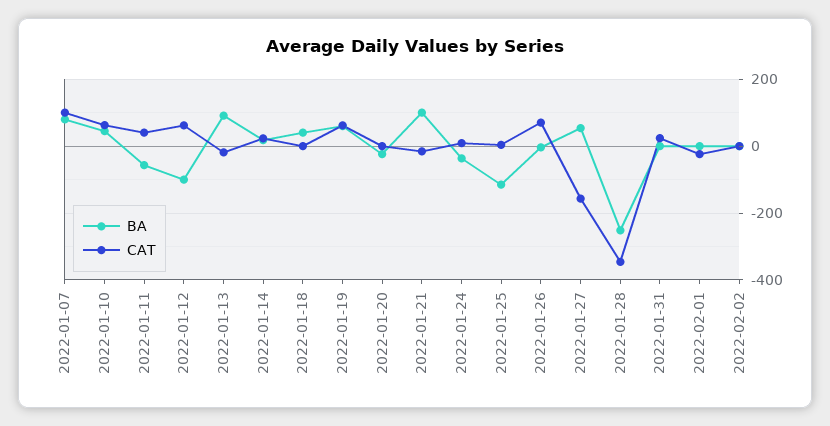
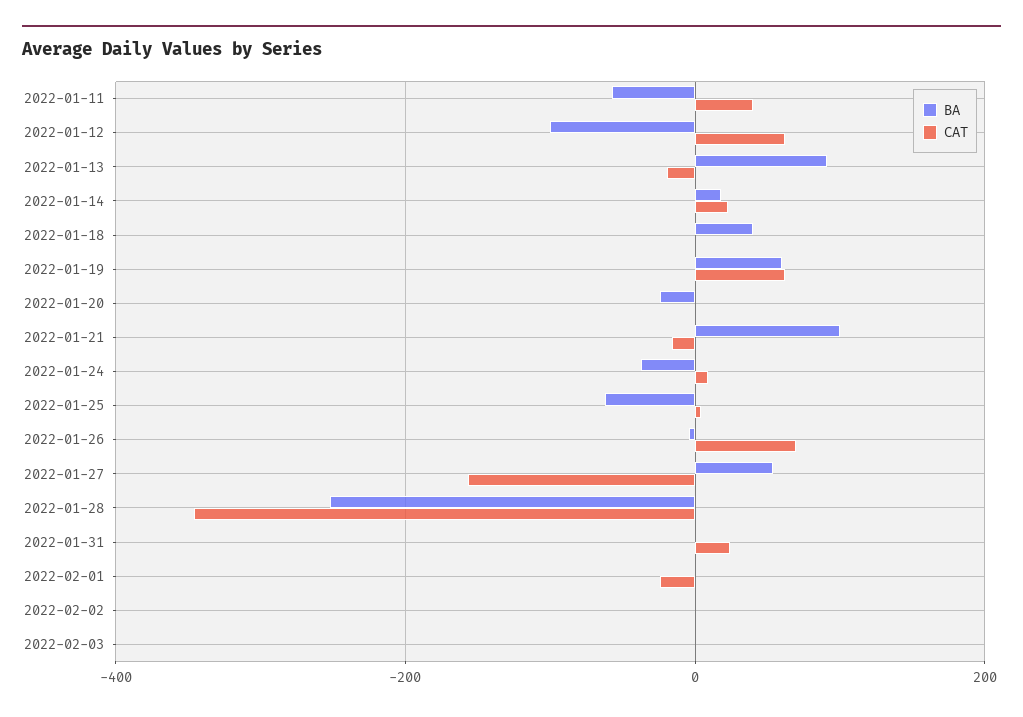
BA, 2022-01-07: 80 -> none
CAT, 2022-01-07: 100 -> none
BA, 2022-01-10: 40 -> none
CAT, 2022-01-10: 60 -> none
BA, 2022-01-25: -120 -> -60
BA, 2022-02-03: none -> 0
CAT, 2022-02-03: none -> 0

